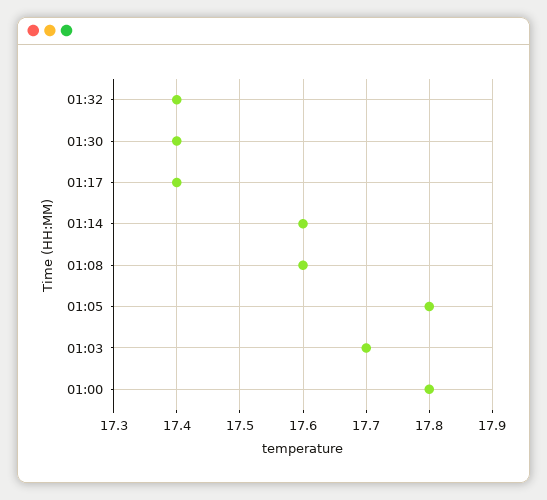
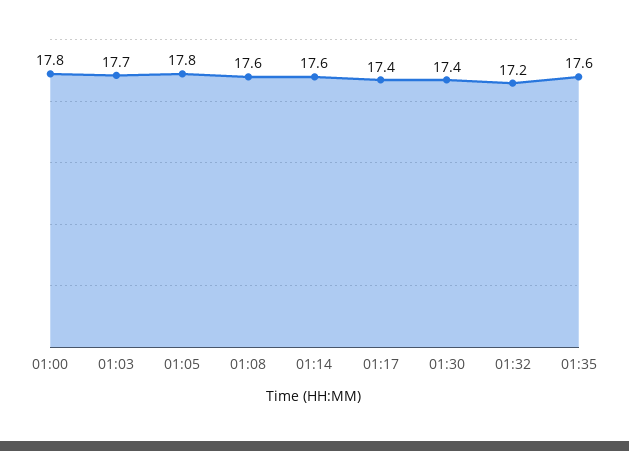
01:32: 17.4 -> 17.2
01:35: none -> 17.6

